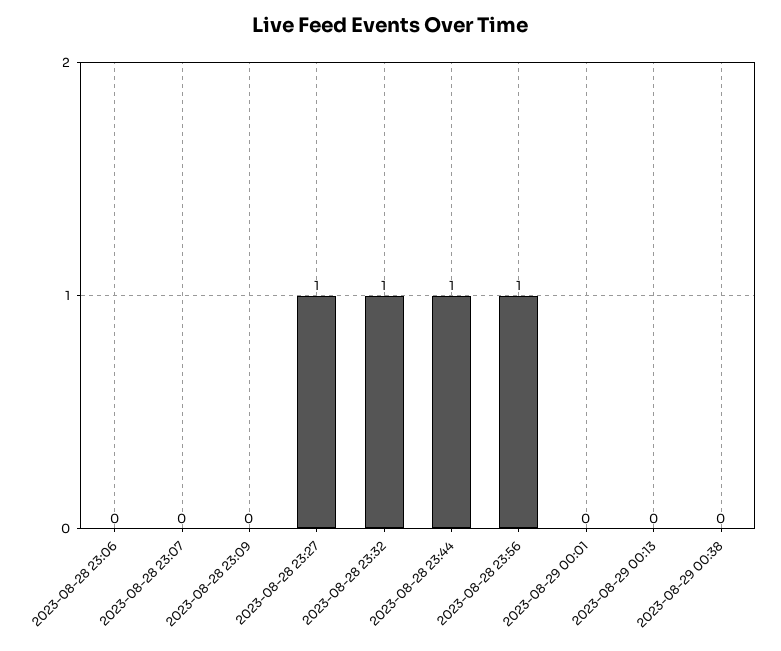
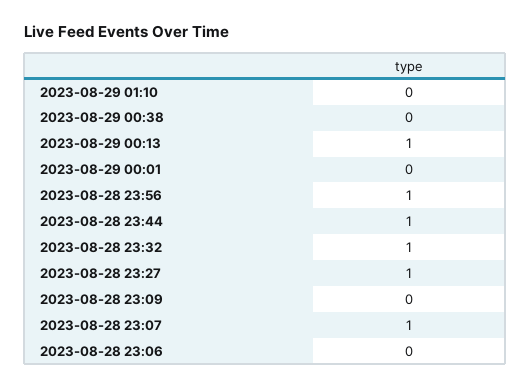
2023-08-28 23:07: 0 -> 1
2023-08-29 00:13: 0 -> 1
2023-08-29 01:10: none -> 0

